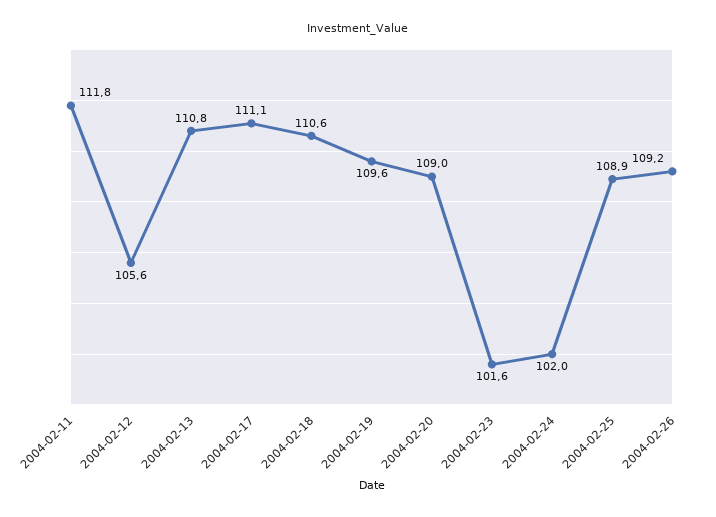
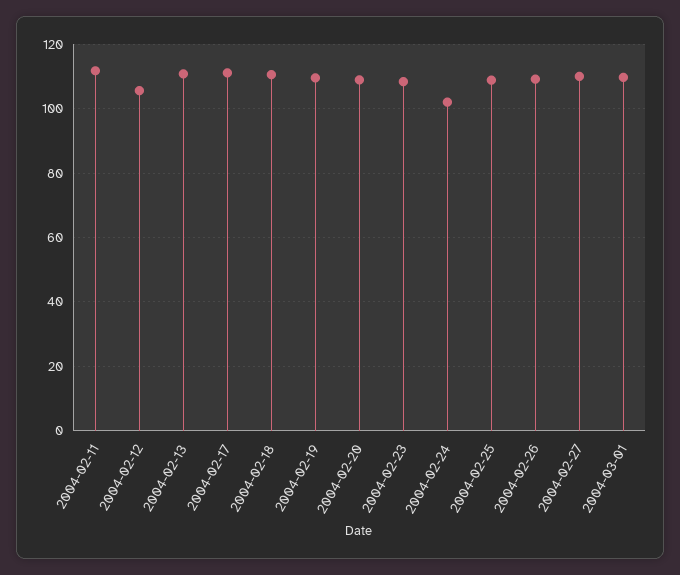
2004-02-23: 101.6 -> 108
2004-02-27: none -> 110
2004-03-01: none -> 110

